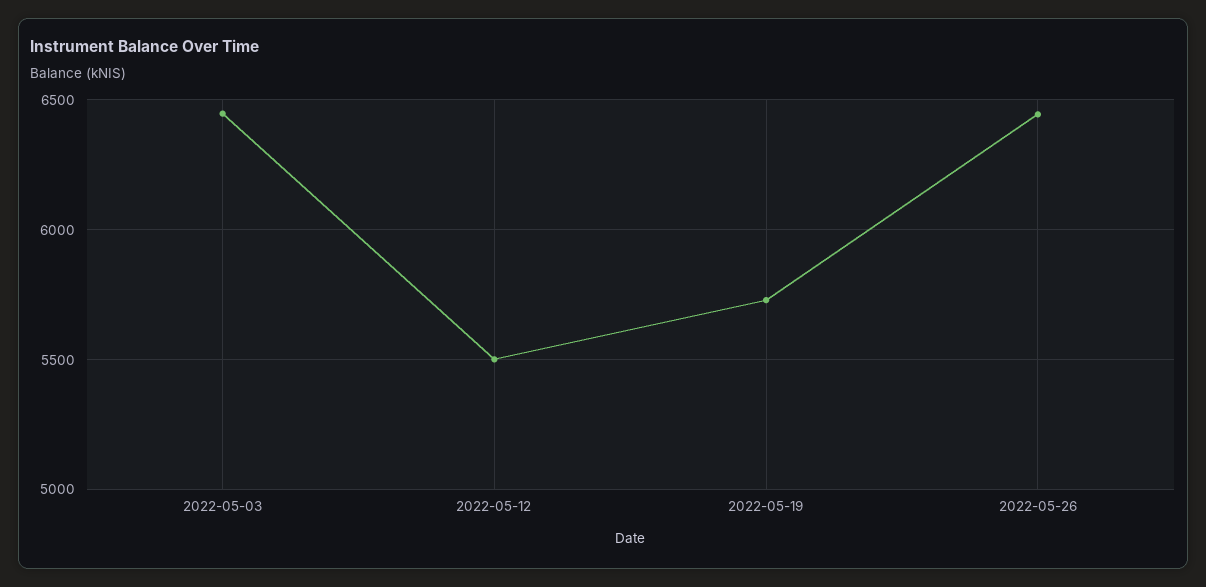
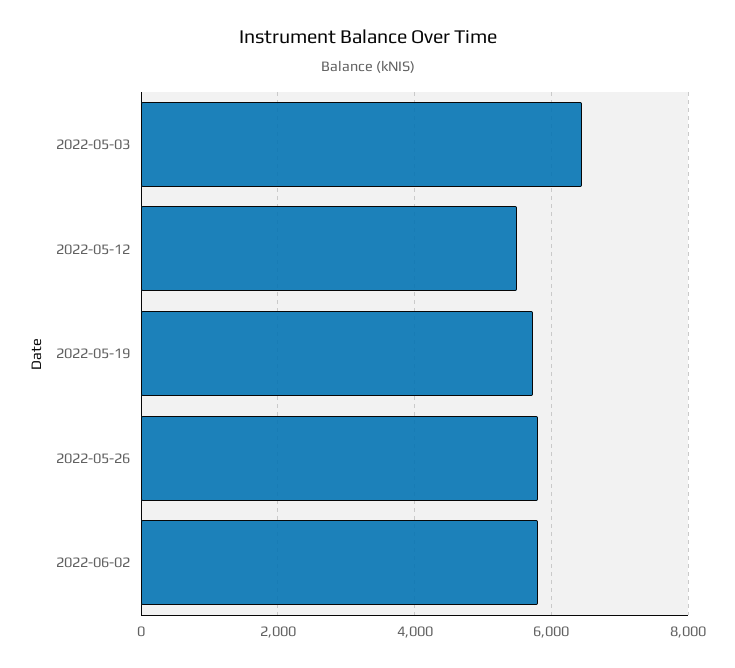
2022-05-26: 6450 -> 5800
2022-06-02: none -> 5800

